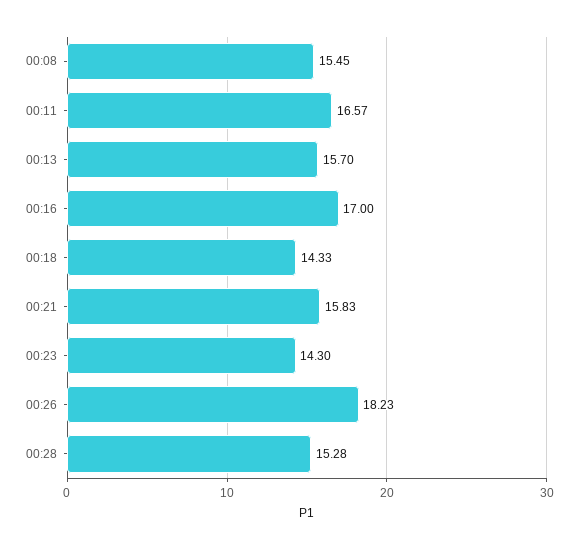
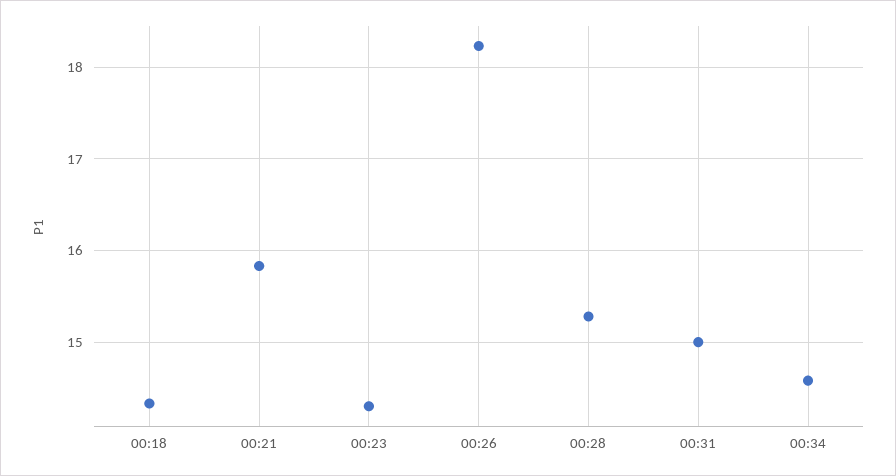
00:08: 15.45 -> none
00:11: 16.57 -> none
00:13: 15.7 -> none
00:16: 17 -> none
00:31: none -> 15
00:34: none -> 14.6

